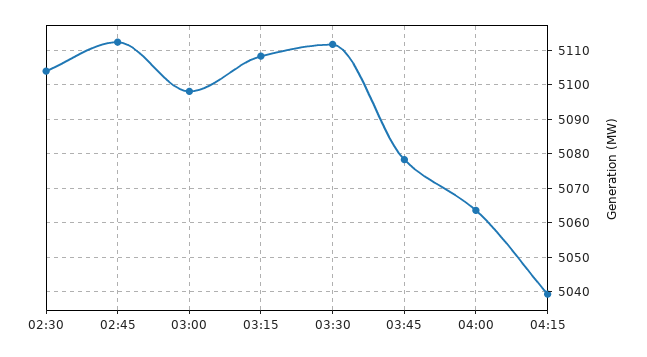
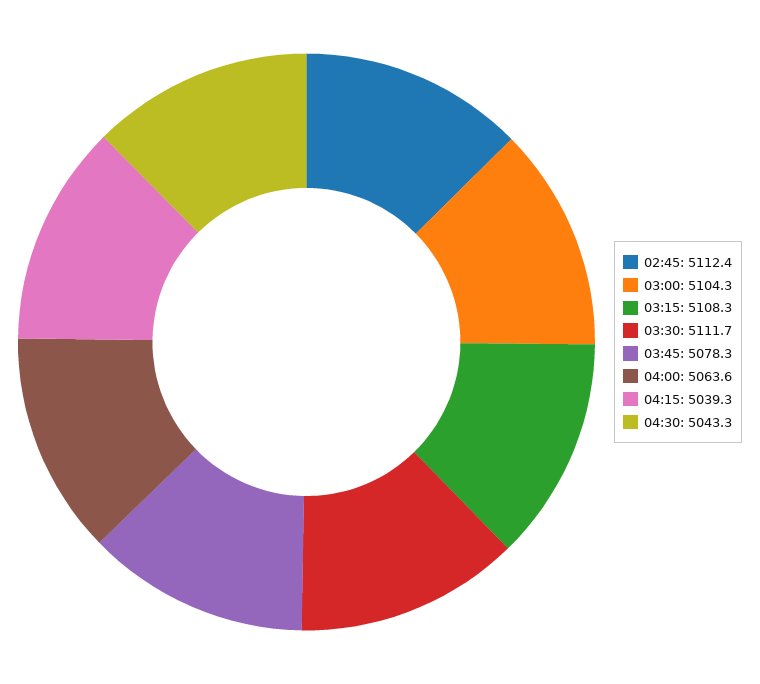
02:30: 5104 -> none
03:00: 5098 -> 5104.3
04:30: none -> 5043.3

